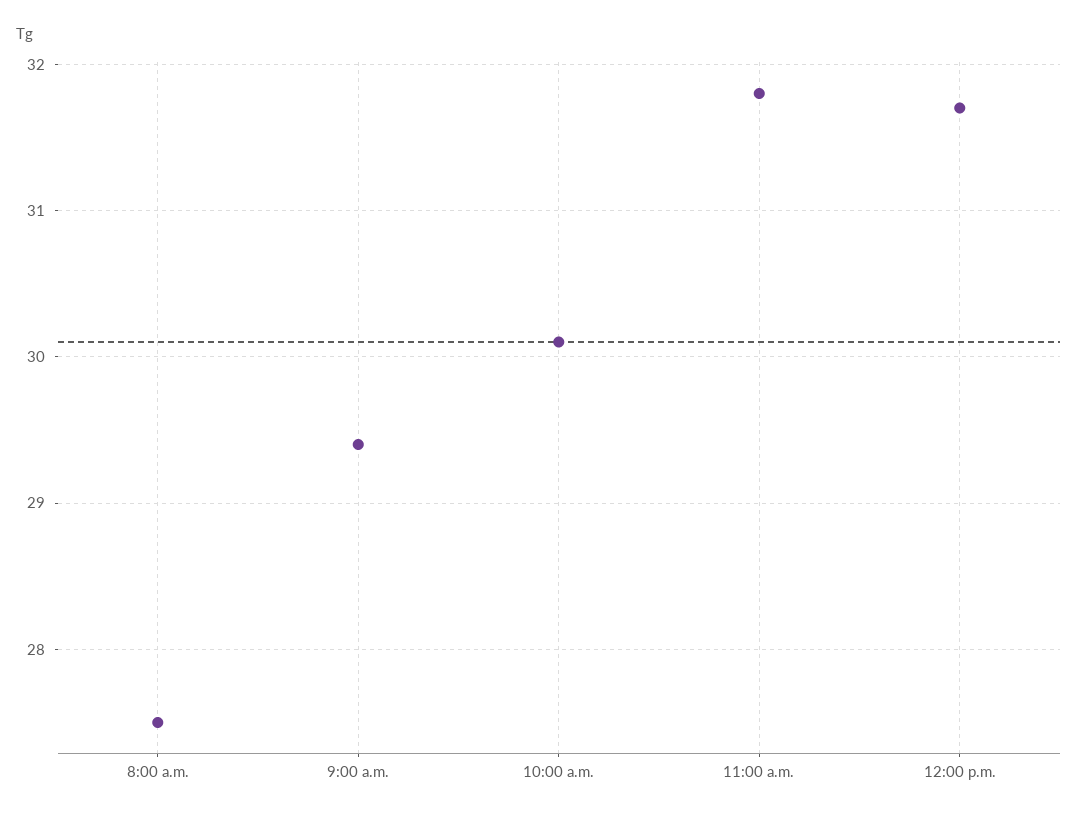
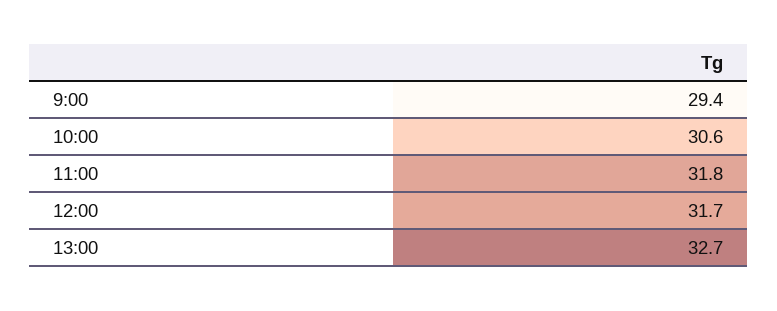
8:00 a.m.: 27.5 -> none
10:00 a.m.: 30.1 -> 30.6
13:00: none -> 32.7

